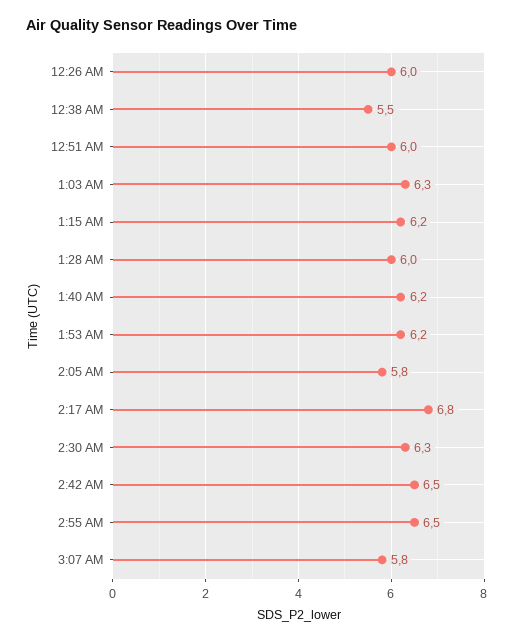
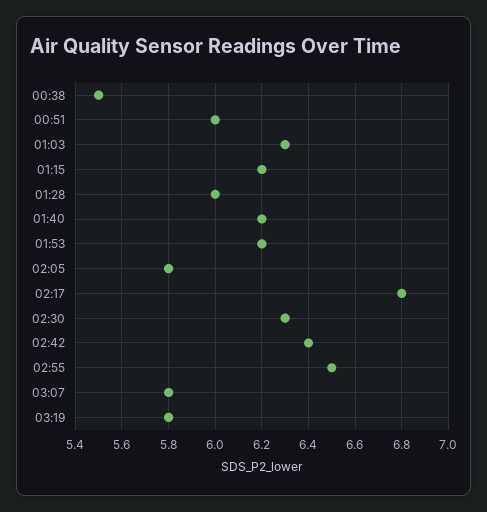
12:26 AM: 6 -> none
2:42 AM: 6.5 -> 6.4
03:19: none -> 5.8

